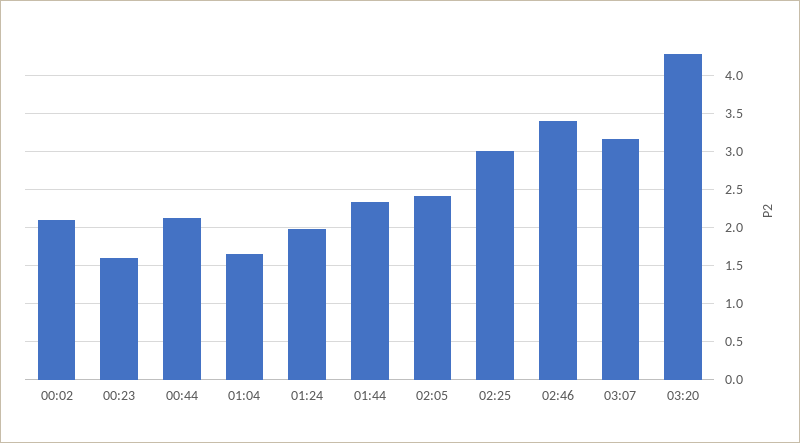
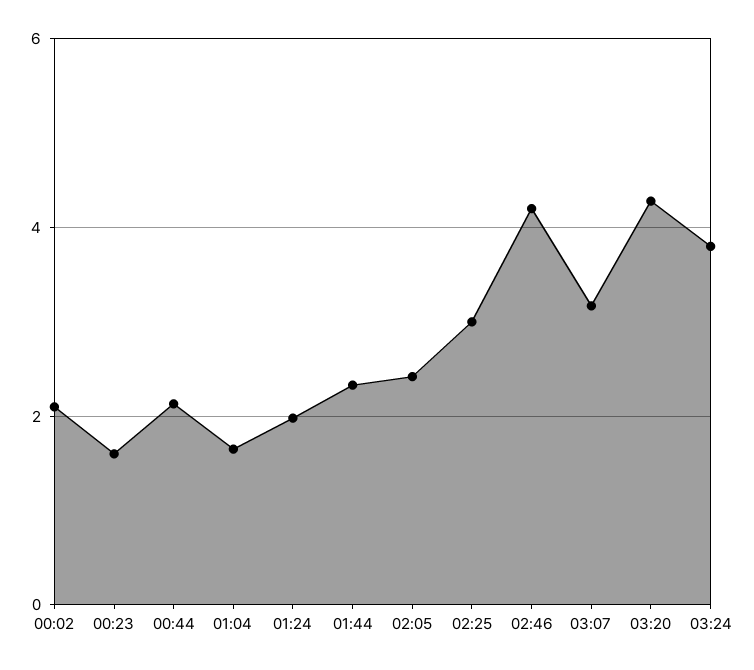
02:46: 3.4 -> 4.2
03:24: none -> 3.8

